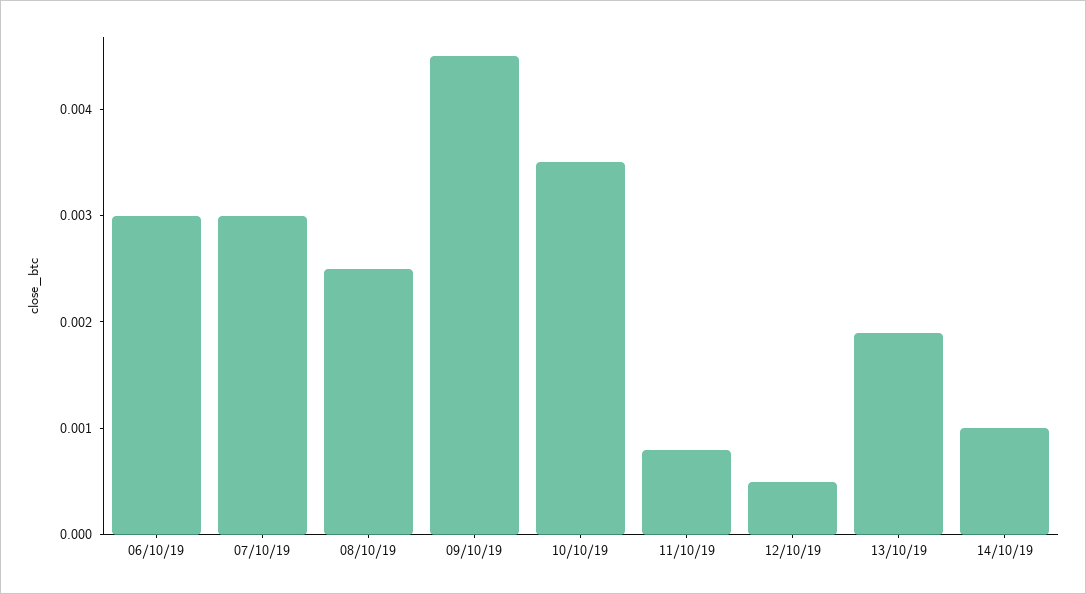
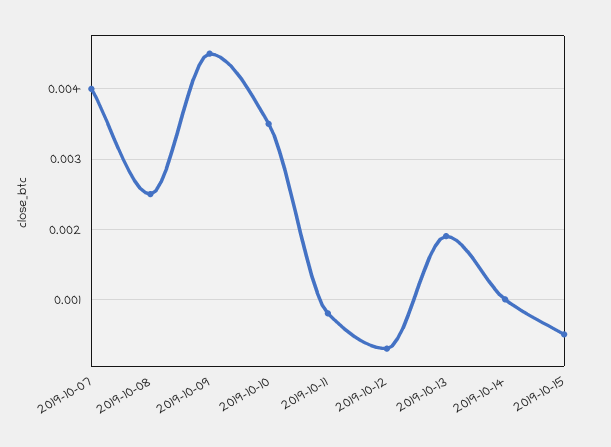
06/10/19: 0.003 -> none
07/10/19: 0.003 -> 0.004
12/10/19: 0.0005 -> 0.0003
2019-10-15: none -> 0.0005

